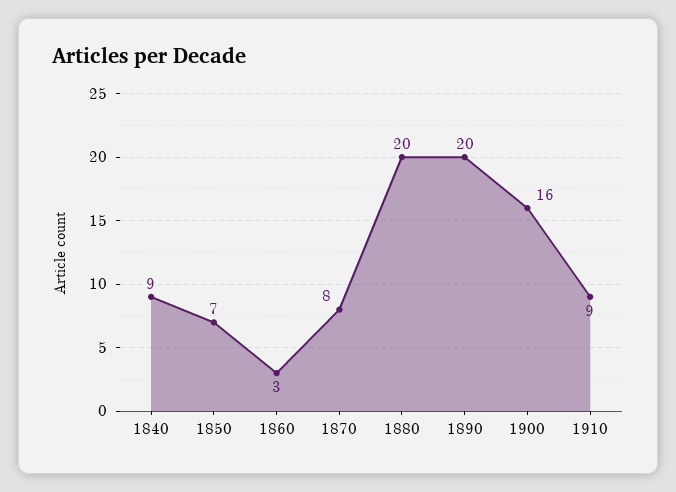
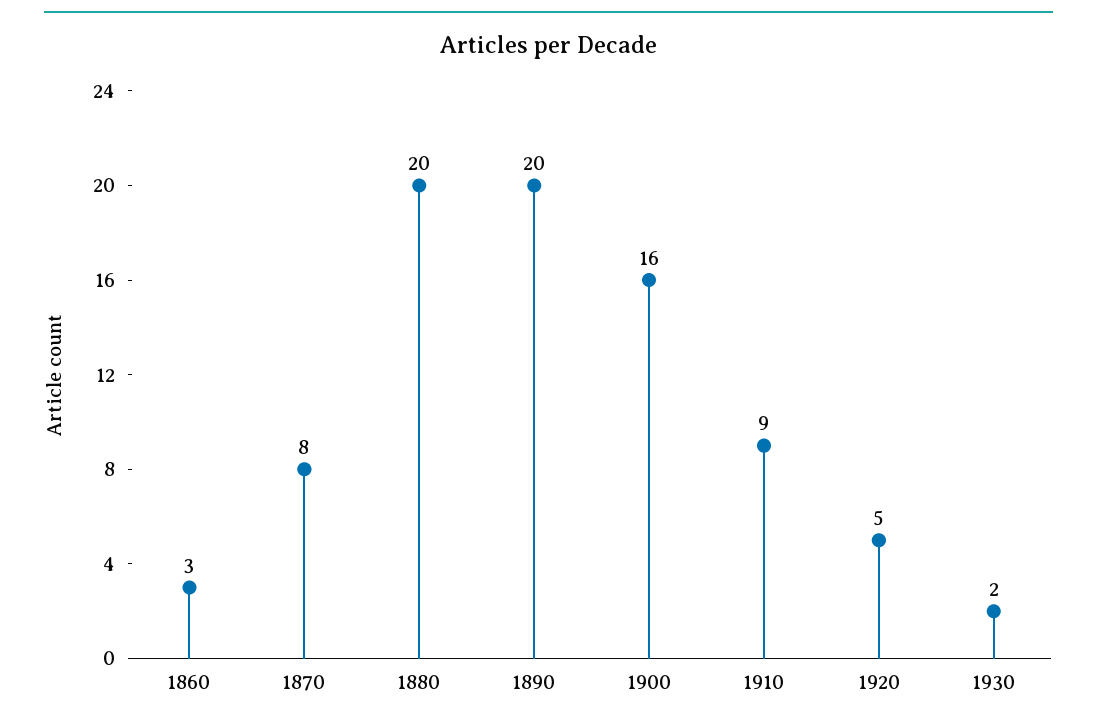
1840: 9 -> none
1850: 7 -> none
1920: none -> 5
1930: none -> 2

